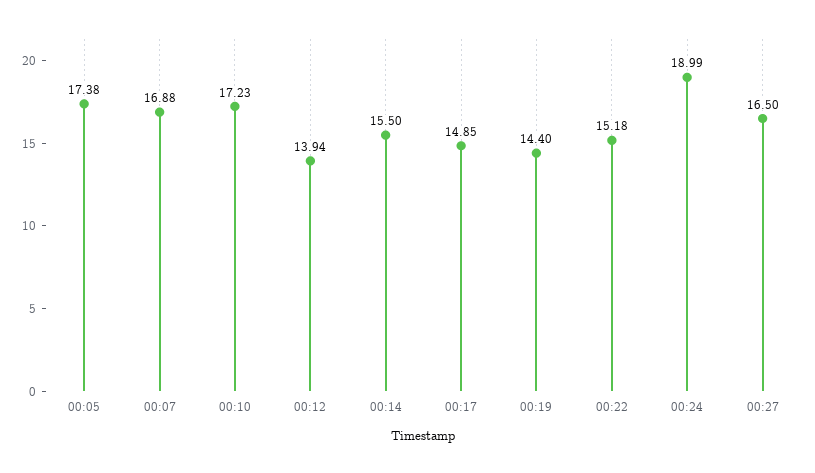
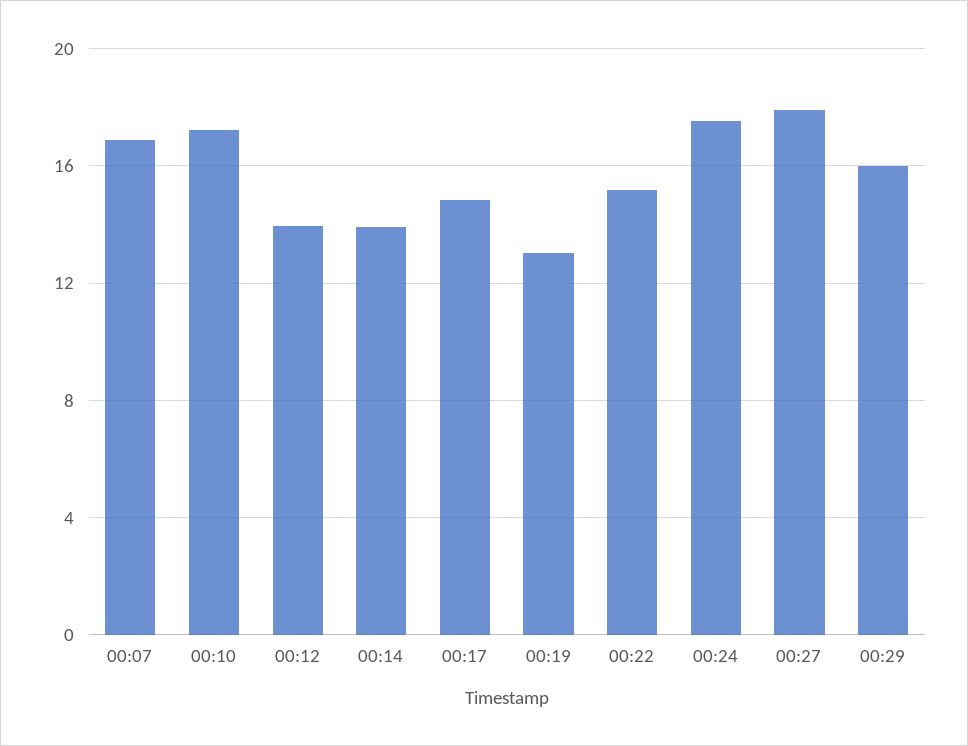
00:05: 17.38 -> none
00:14: 15.5 -> 14
00:19: 14.4 -> 13
00:24: 18.99 -> 17.5
00:27: 16.5 -> 18
00:29: none -> 16

